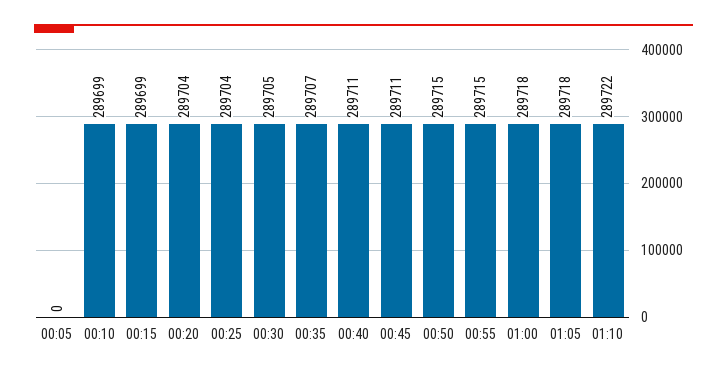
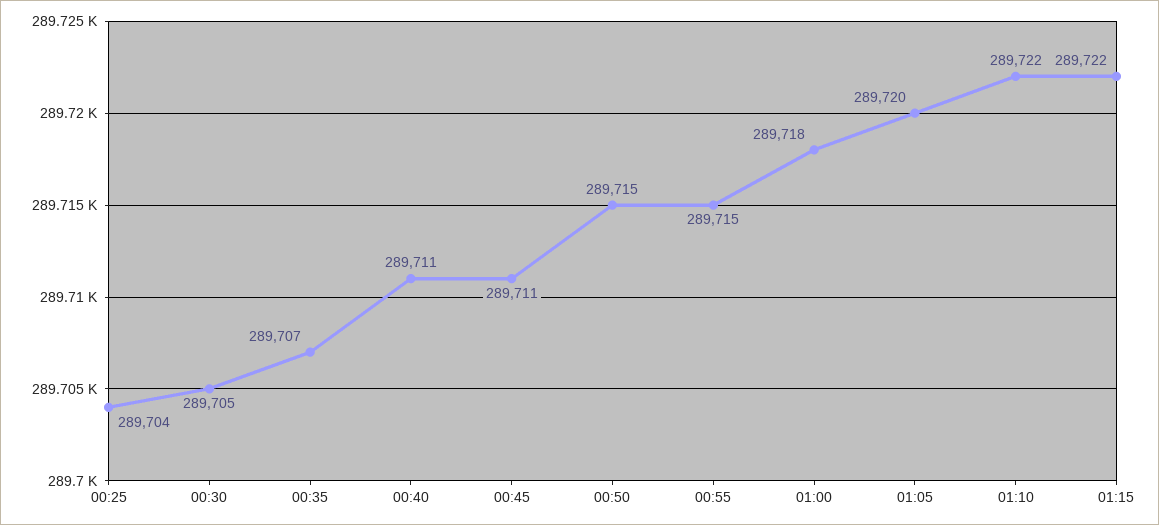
00:05: 0 -> none
00:10: 289699 -> none
00:15: 289699 -> none
00:20: 289704 -> none
01:05: 289718 -> 289720
01:15: none -> 289722

